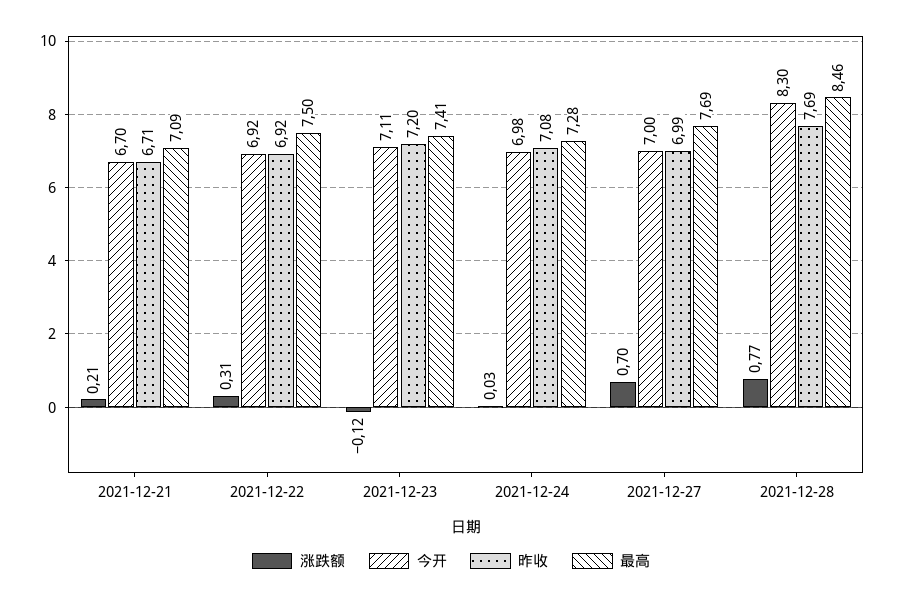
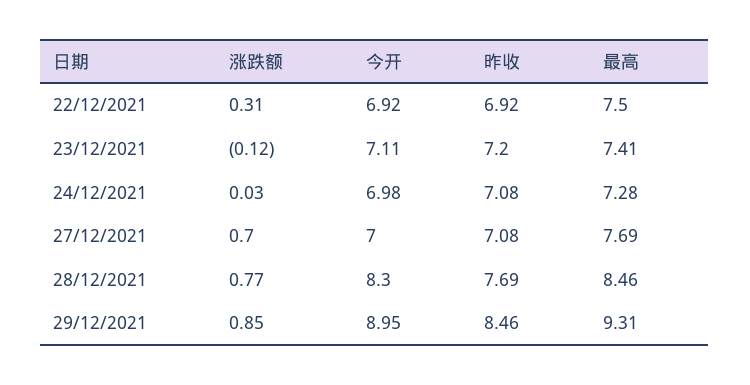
涨跌额, 2021-12-21: 0.21 -> none
今开, 2021-12-21: 6.7 -> none
昨收, 2021-12-21: 6.71 -> none
最高, 2021-12-21: 7.09 -> none
昨收, 2021-12-27: 6.99 -> 7.08
涨跌额, 29/12/2021: none -> 0.85
今开, 29/12/2021: none -> 8.95
昨收, 29/12/2021: none -> 8.46
最高, 29/12/2021: none -> 9.31

